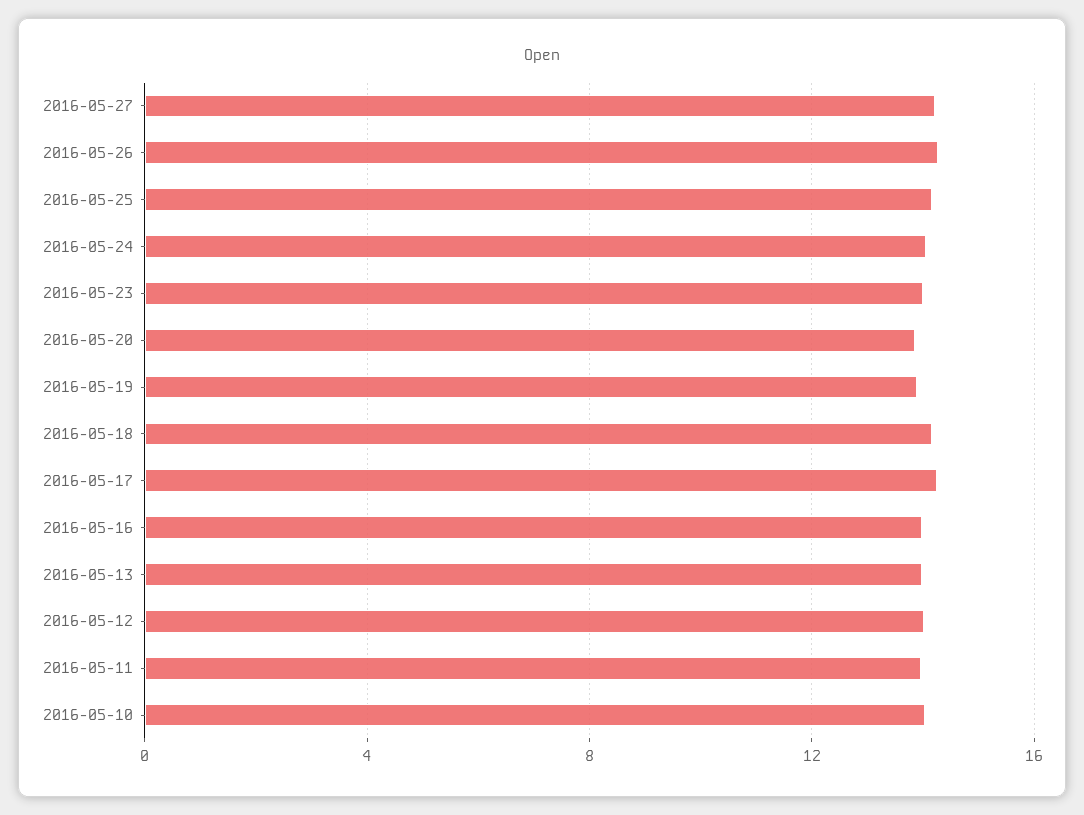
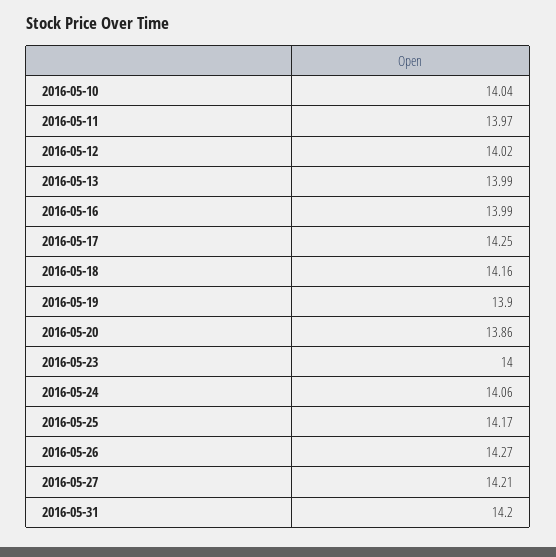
2016-05-31: none -> 14.2

